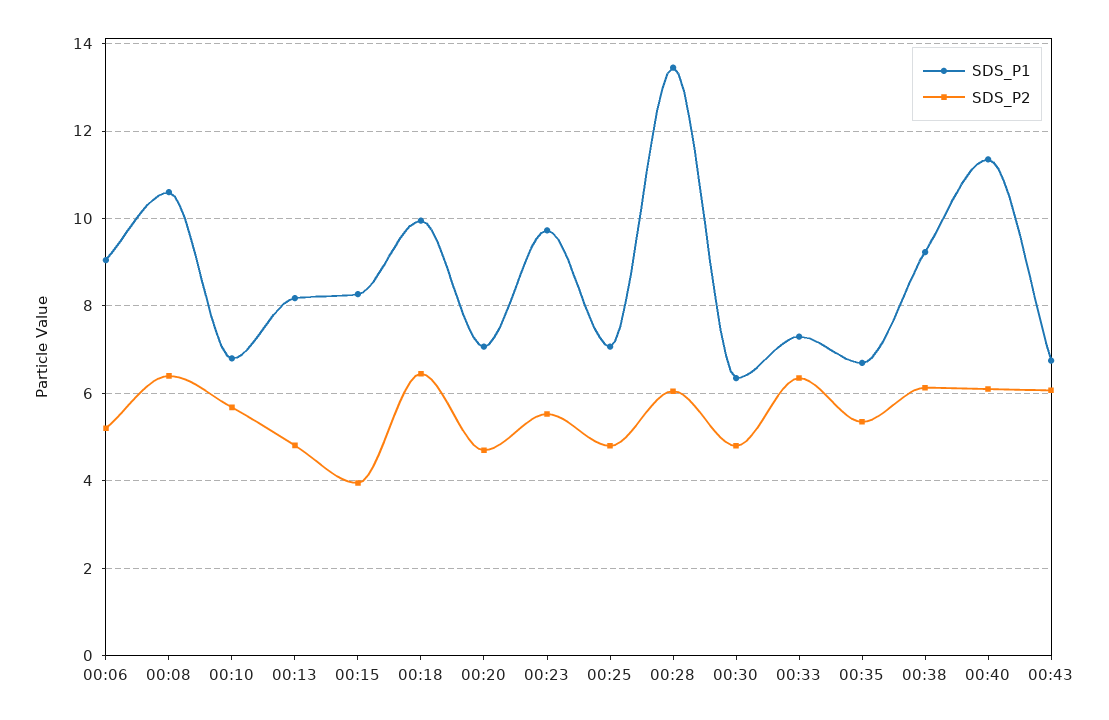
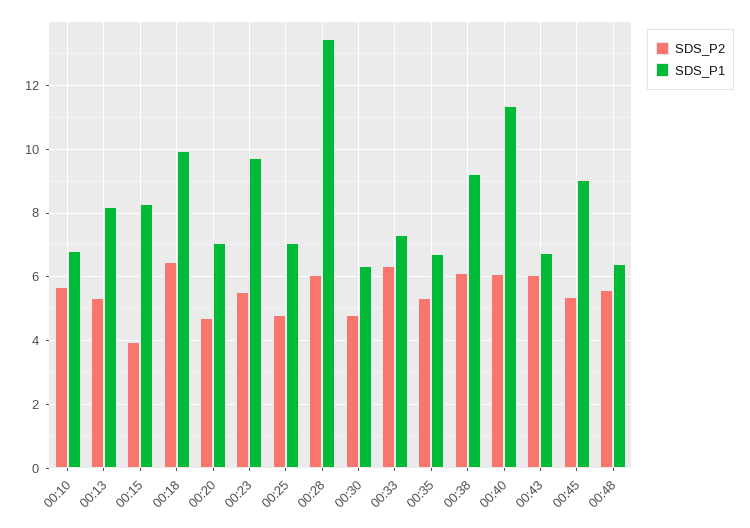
SDS_P1, 00:06: 9 -> none
SDS_P2, 00:06: 5.2 -> none
SDS_P1, 00:08: 10.6 -> none
SDS_P2, 00:08: 6.4 -> none
SDS_P2, 00:13: 4.8 -> 5.4
SDS_P2, 00:45: none -> 5.4
SDS_P1, 00:45: none -> 9
SDS_P2, 00:48: none -> 5.6
SDS_P1, 00:48: none -> 6.4

